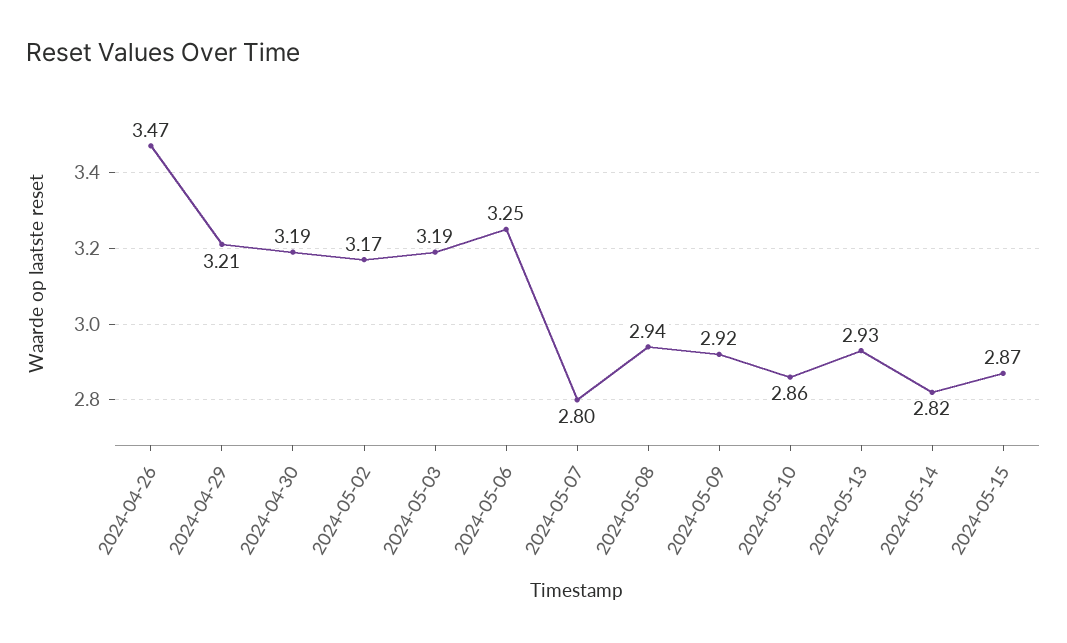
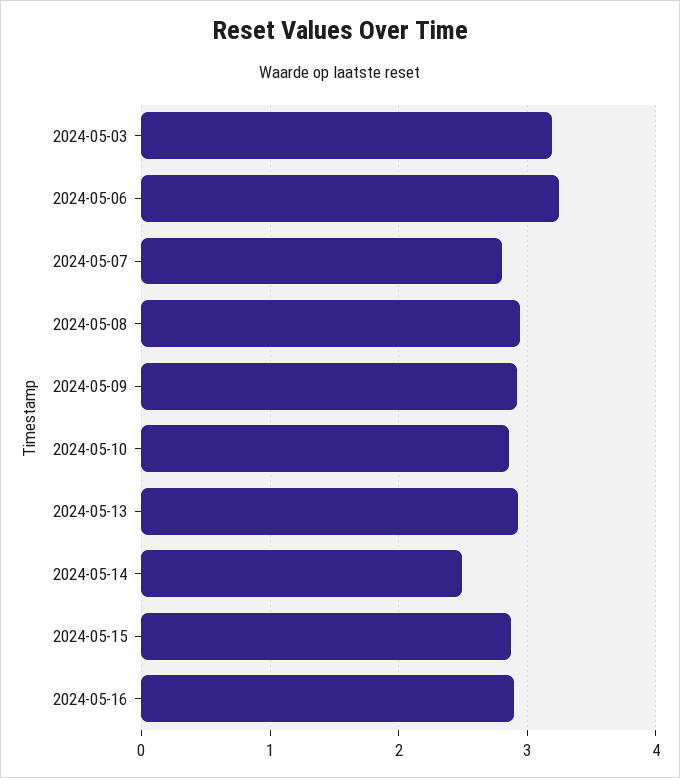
2024-04-26: 3.47 -> none
2024-04-29: 3.21 -> none
2024-04-30: 3.19 -> none
2024-05-02: 3.17 -> none
2024-05-14: 2.82 -> 2.5
2024-05-16: none -> 2.9

